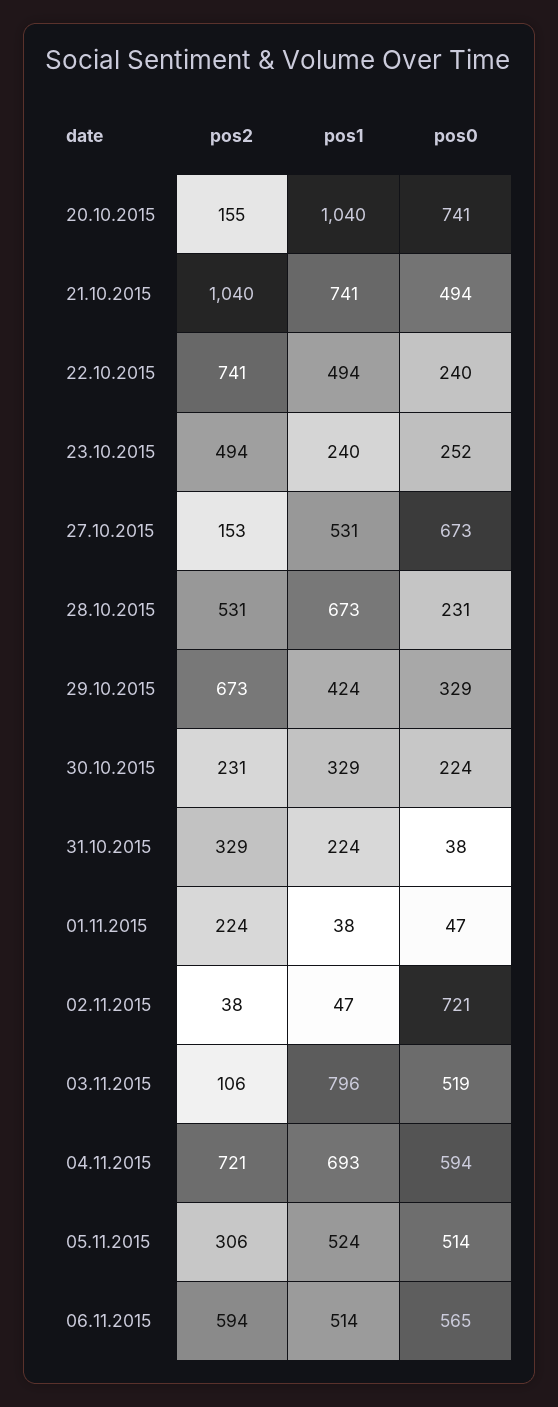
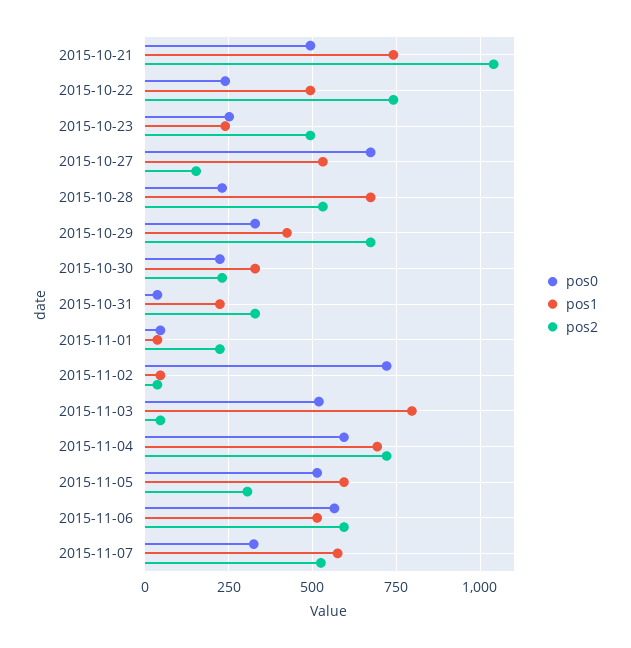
pos2, 20.10.2015: 155 -> none
pos1, 20.10.2015: 1040 -> none
pos0, 20.10.2015: 741 -> none
pos2, 03.11.2015: 106 -> 50
pos1, 05.11.2015: 524 -> 600
pos0, 2015-11-07: none -> 325
pos1, 2015-11-07: none -> 575
pos2, 2015-11-07: none -> 525

